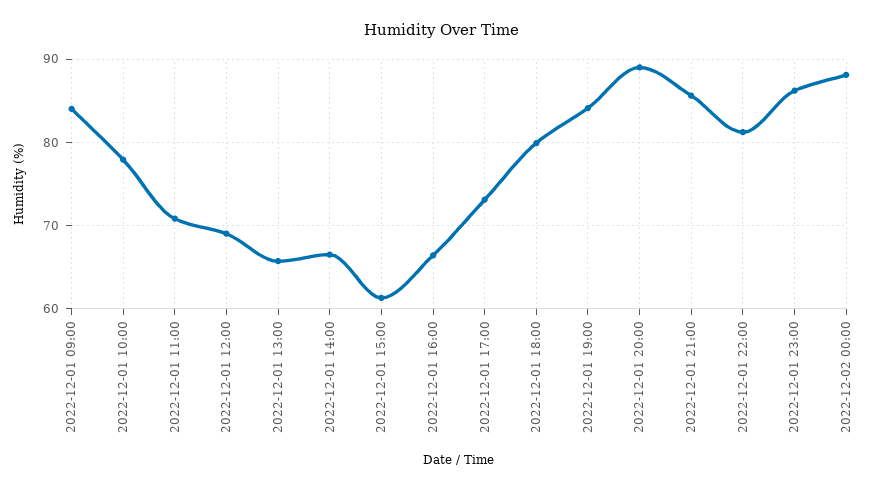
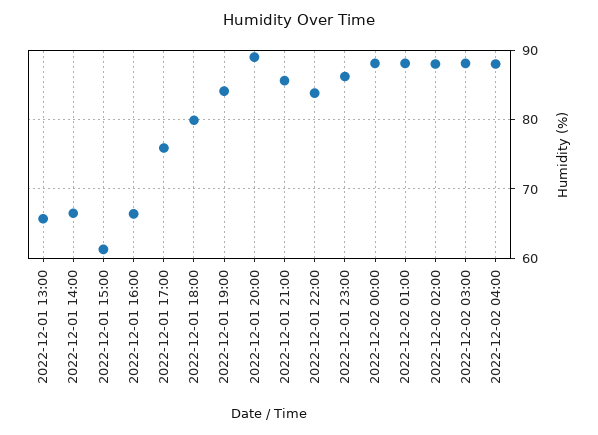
2022-12-01 09:00: 84 -> none
2022-12-01 10:00: 78 -> none
2022-12-01 11:00: 71 -> none
2022-12-01 12:00: 69 -> none
2022-12-01 17:00: 73 -> 76
2022-12-01 22:00: 81 -> 84
2022-12-02 01:00: none -> 88
2022-12-02 02:00: none -> 88
2022-12-02 03:00: none -> 88
2022-12-02 04:00: none -> 88

